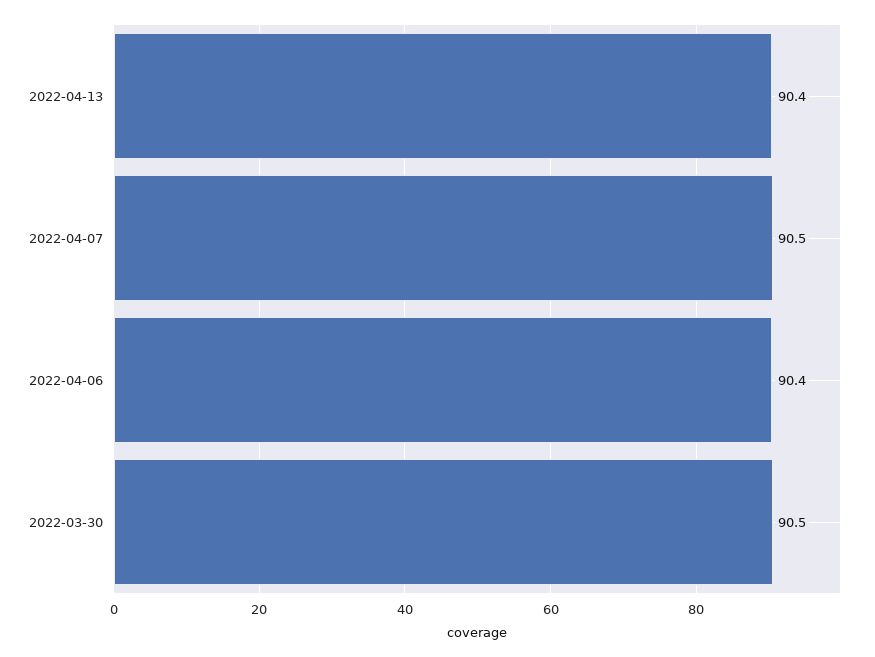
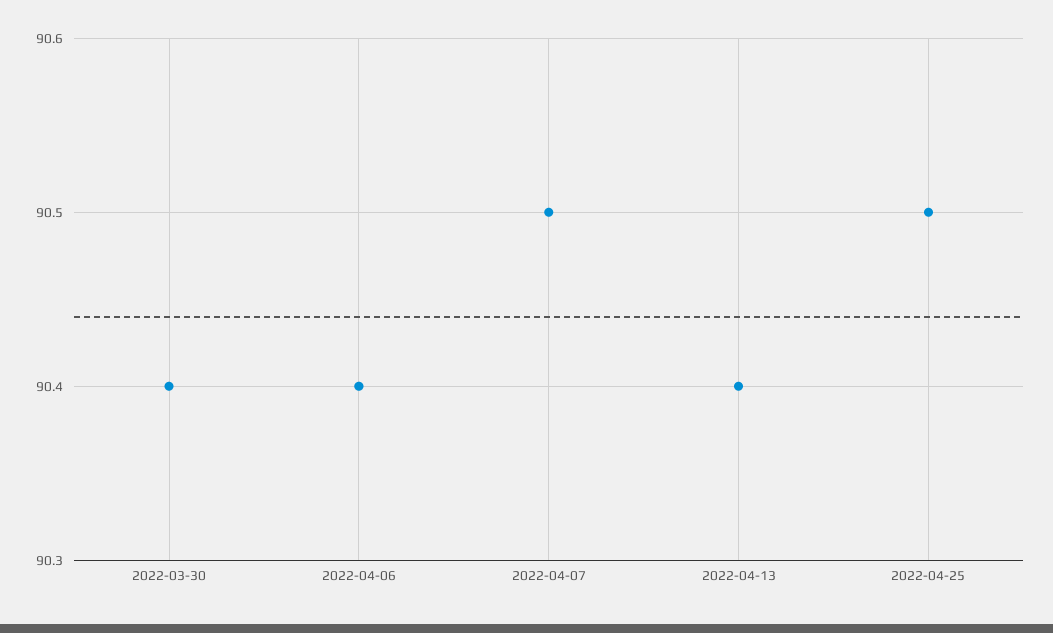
2022-03-30: 90.5 -> 90.4
2022-04-25: none -> 90.5

